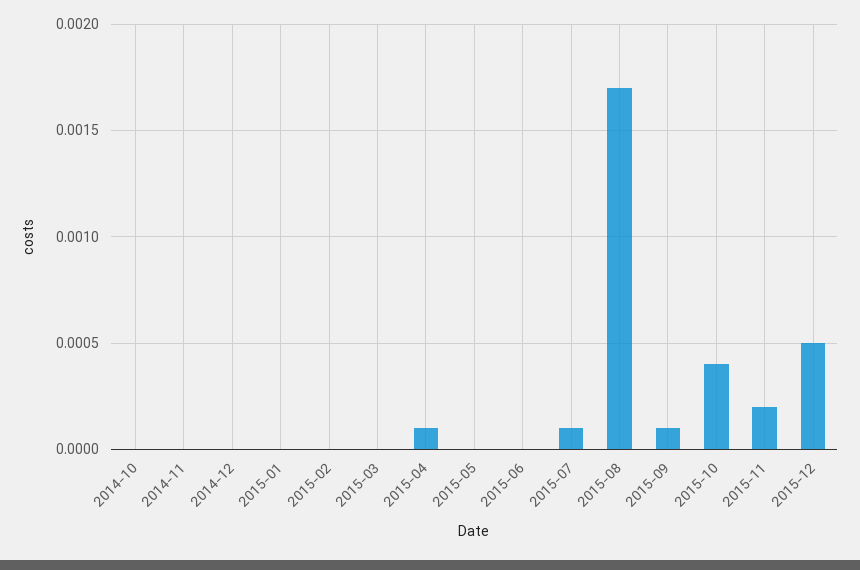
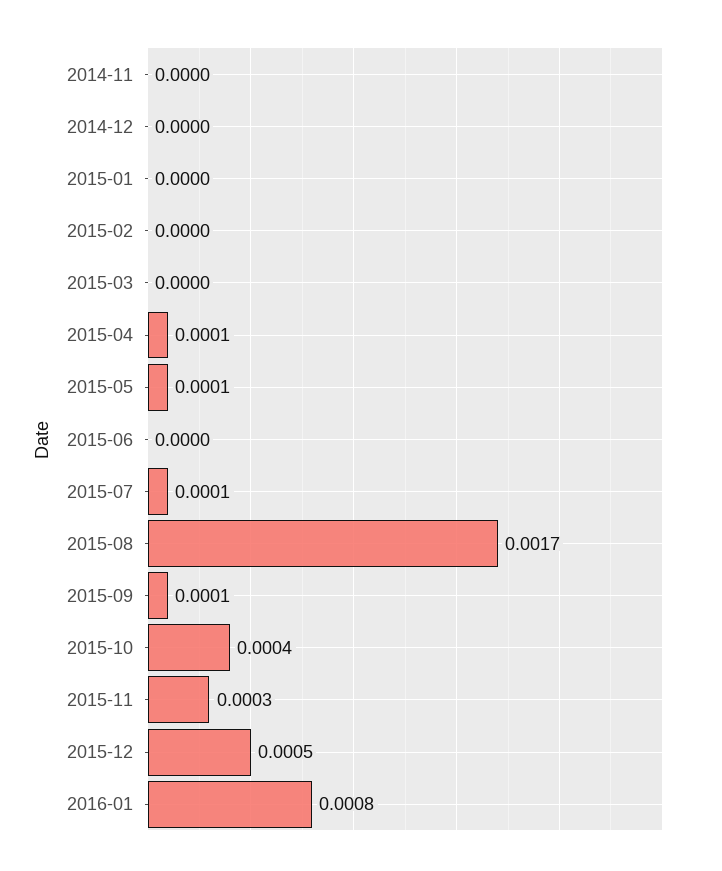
2014-10: 0 -> none
2015-05: 0 -> 0.0001
2015-11: 0.0002 -> 0.0003
2016-01: none -> 0.0008

